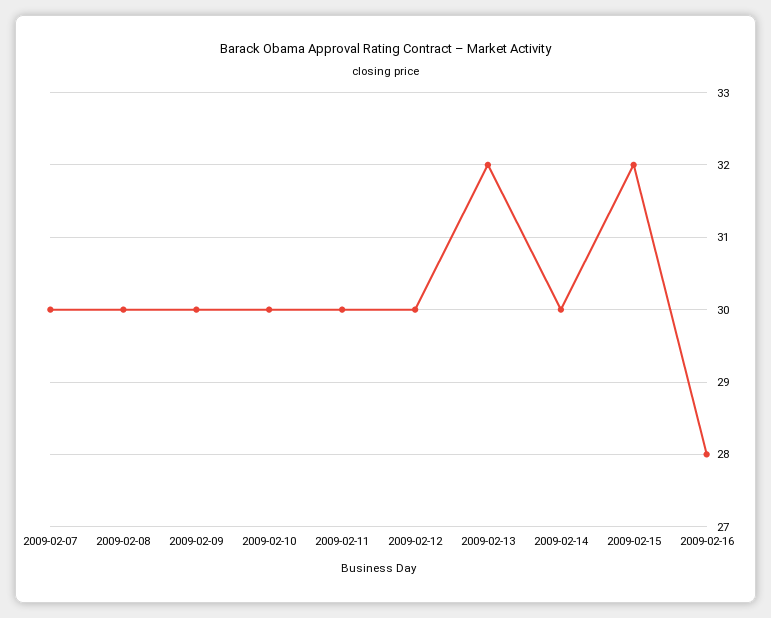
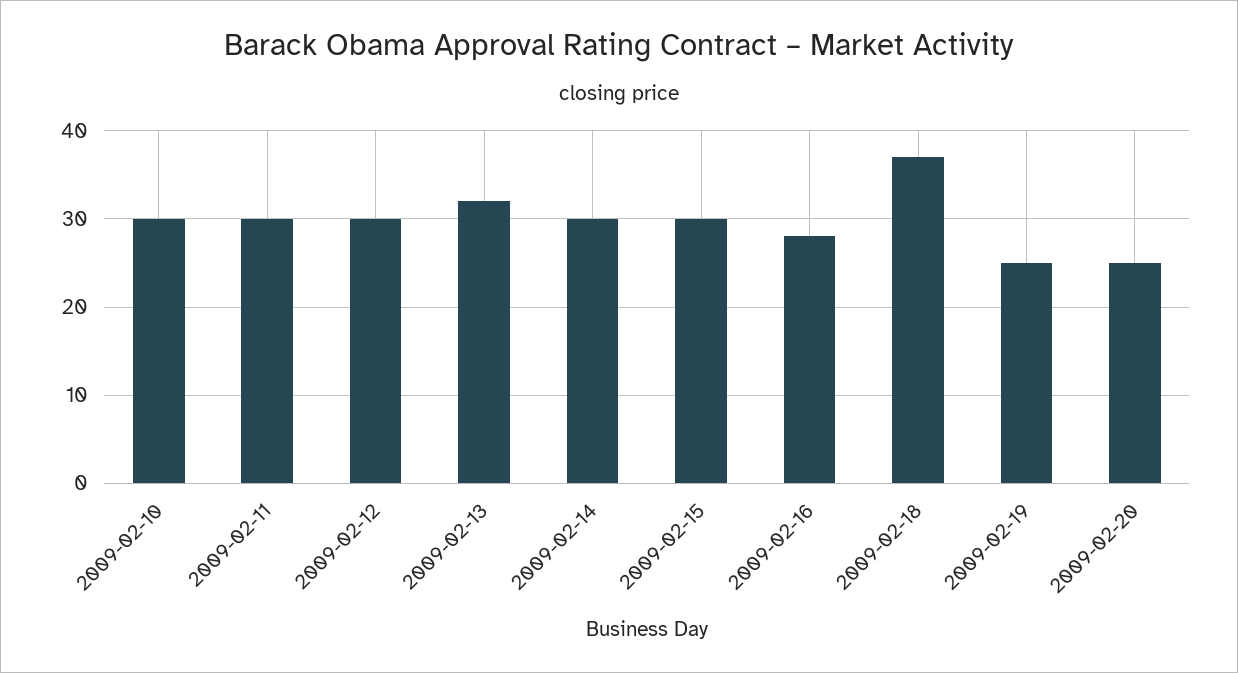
2009-02-07: 30 -> none
2009-02-08: 30 -> none
2009-02-09: 30 -> none
2009-02-15: 32 -> 30
2009-02-18: none -> 37
2009-02-19: none -> 25
2009-02-20: none -> 25

